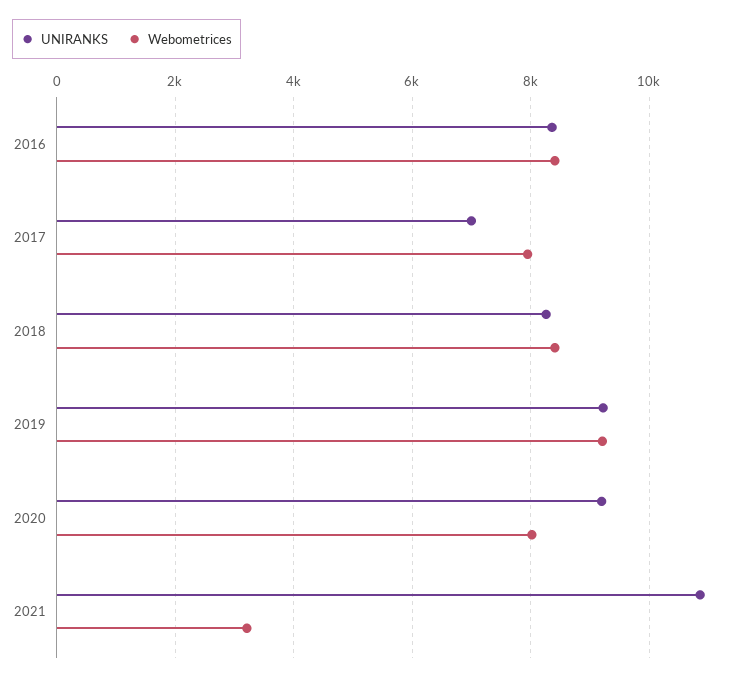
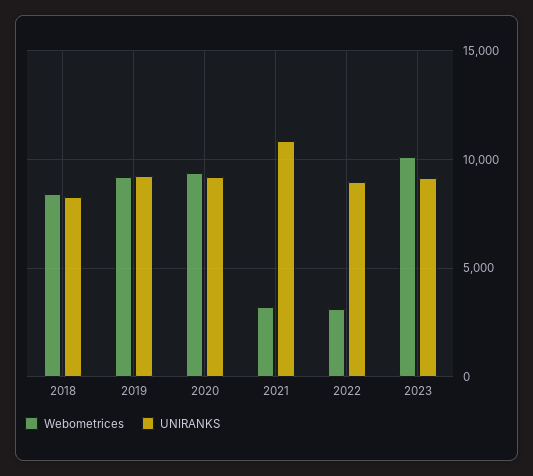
UNIRANKS, 2016: 8400 -> none
Webometrices, 2016: 8400 -> none
UNIRANKS, 2017: 7000 -> none
Webometrices, 2017: 8000 -> none
Webometrices, 2020: 8000 -> 9500
Webometrices, 2022: none -> 3000
UNIRANKS, 2022: none -> 9000
Webometrices, 2023: none -> 10000
UNIRANKS, 2023: none -> 9000

